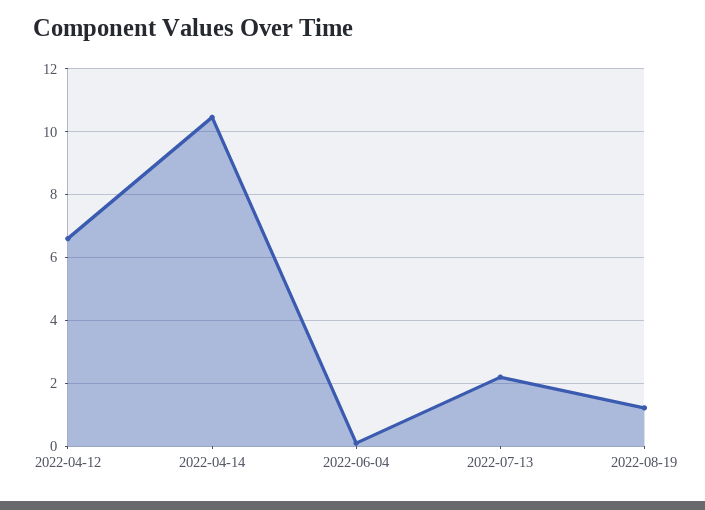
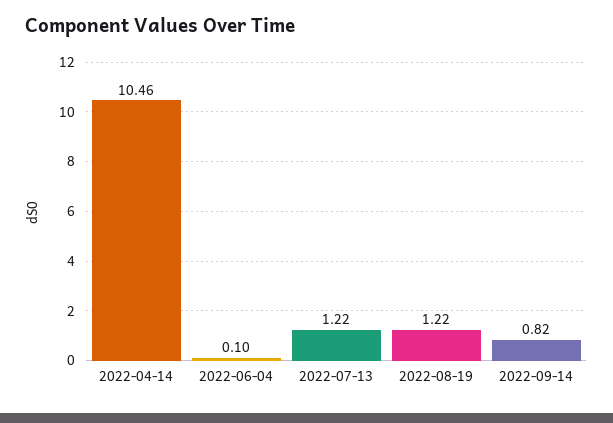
2022-04-12: 6.6 -> none
2022-07-13: 2.2 -> 1.22
2022-09-14: none -> 0.82

